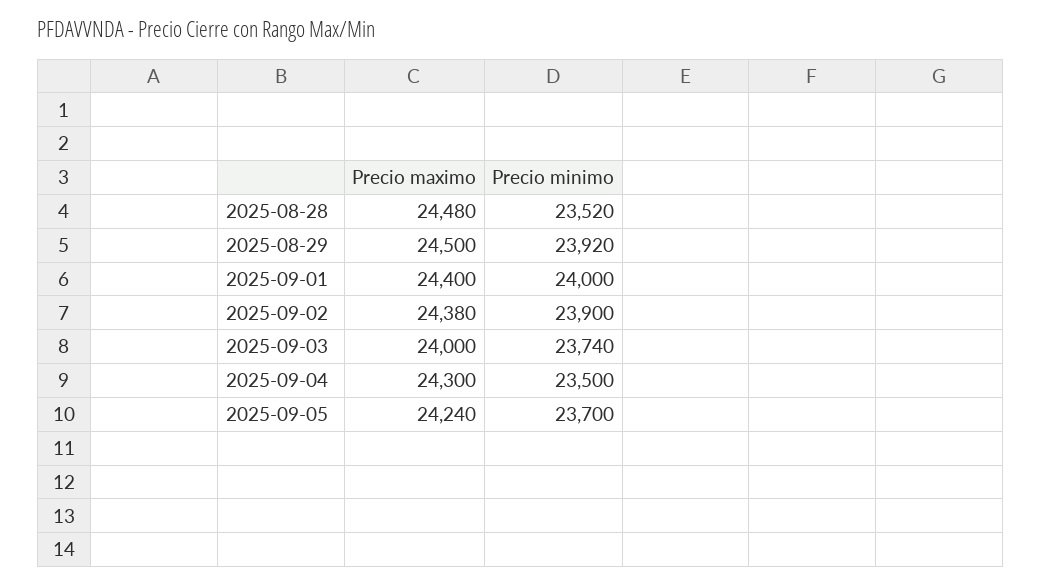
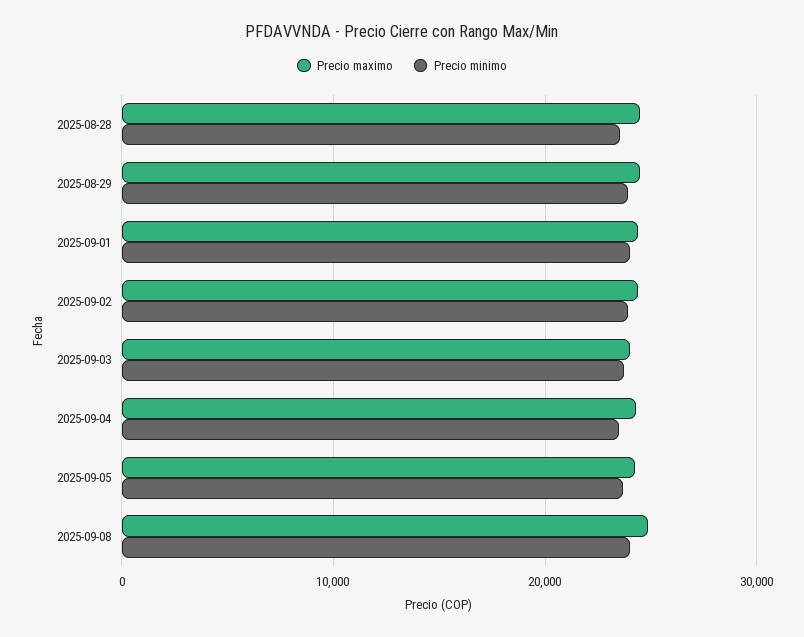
Precio maximo, 2025-09-08: none -> 25000
Precio minimo, 2025-09-08: none -> 24000

